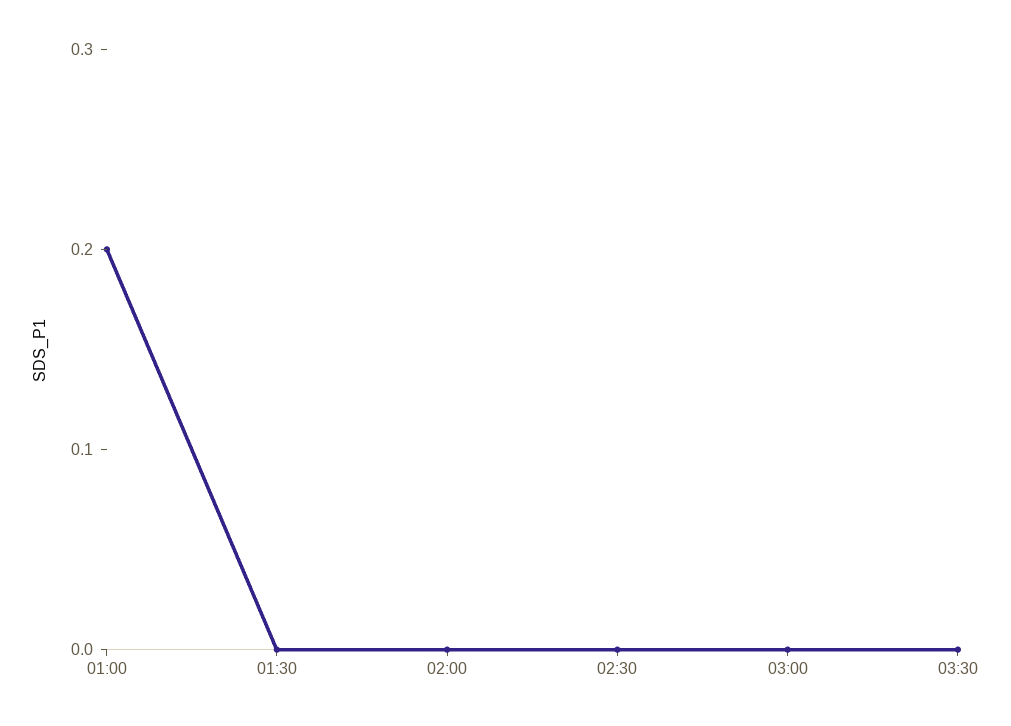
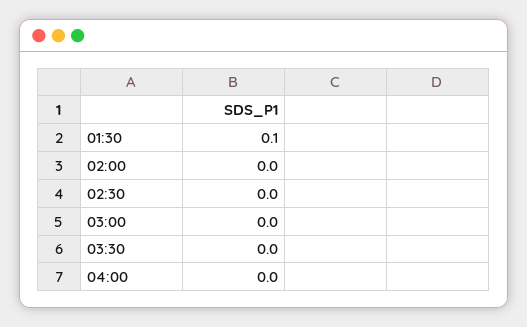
01:00: 0.2 -> none
01:30: 0 -> 0.1
04:00: none -> 0

